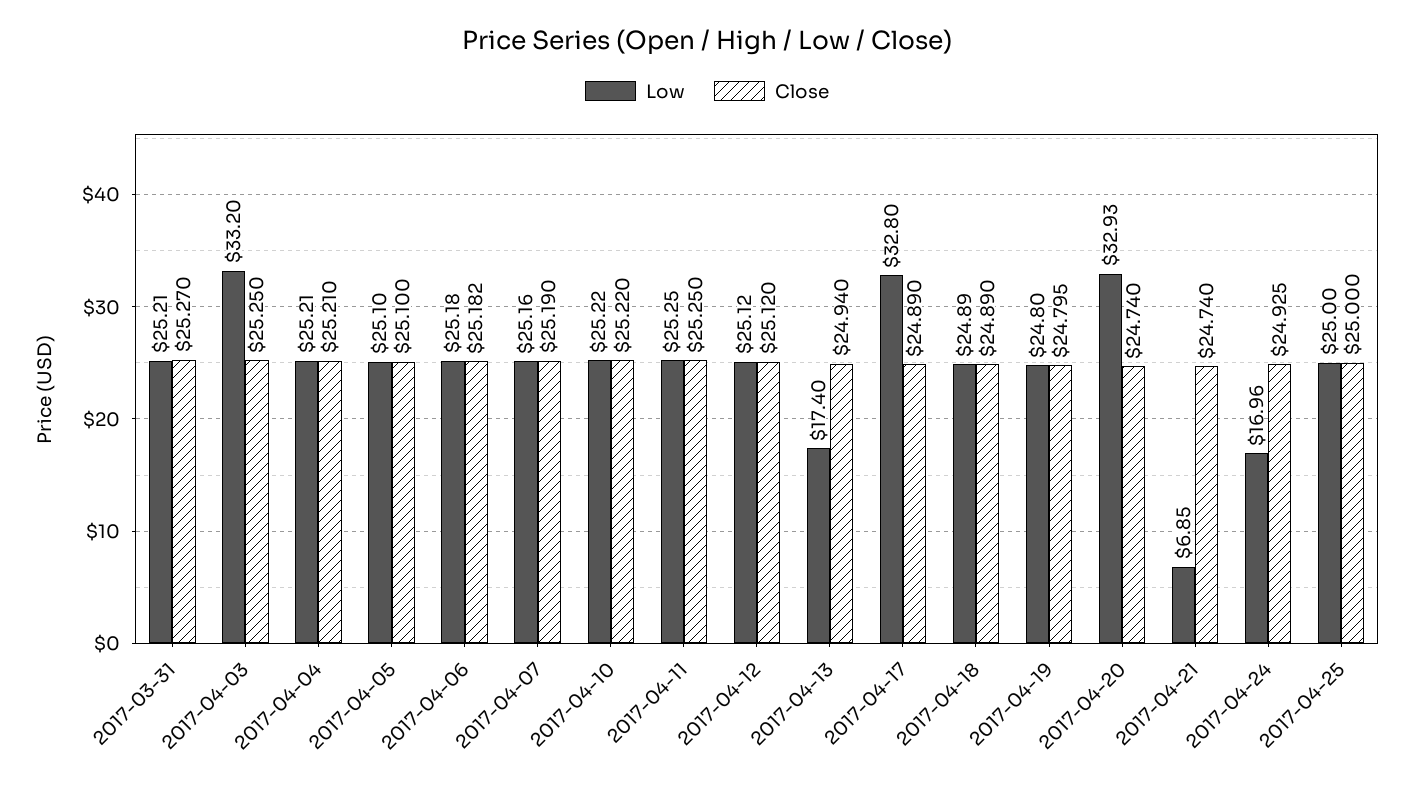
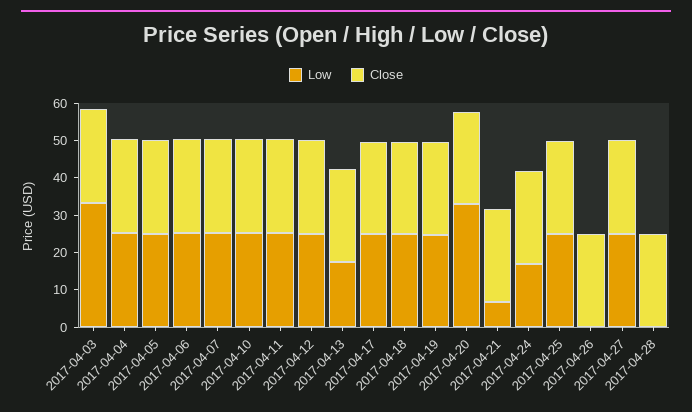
Low, 2017-03-31: 25.21 -> none
Close, 2017-03-31: 25.27 -> none
Low, 2017-04-17: 32.8 -> 25
Low, 2017-04-26: none -> 0
Close, 2017-04-26: none -> 25
Low, 2017-04-27: none -> 25
Close, 2017-04-27: none -> 25
Low, 2017-04-28: none -> 0
Close, 2017-04-28: none -> 25

